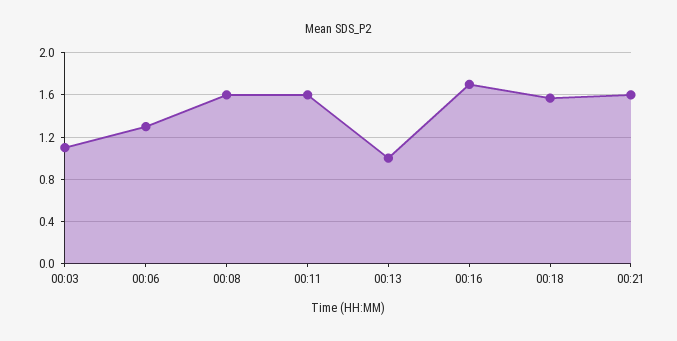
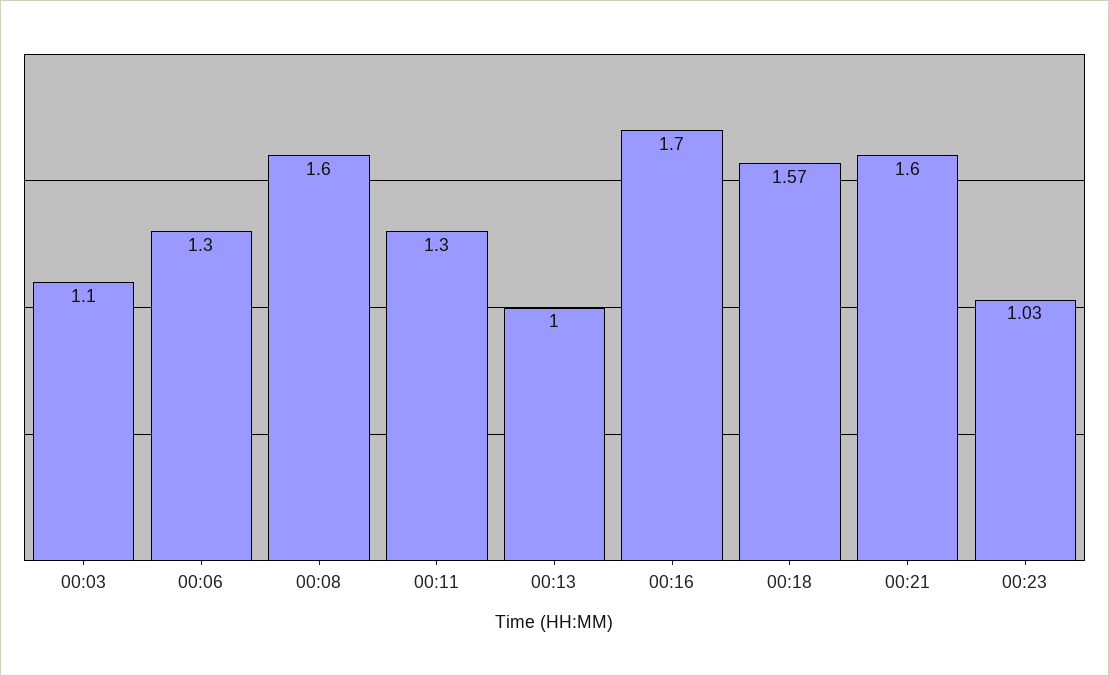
00:11: 1.6 -> 1.3
00:23: none -> 1.03

